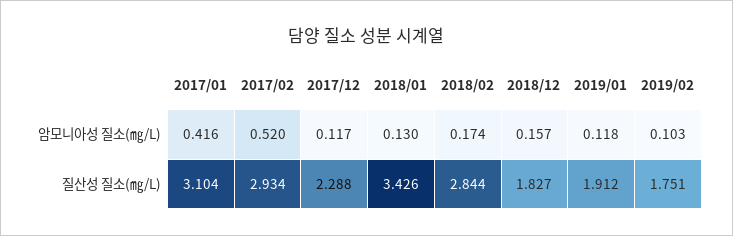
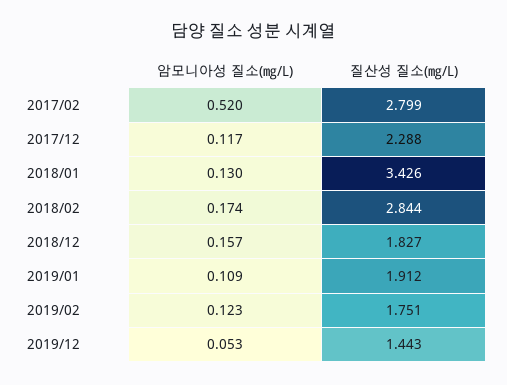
2017/01, 암모니아성 질소(㎎/L): 0.416 -> none
2019/01, 암모니아성 질소(㎎/L): 0.118 -> 0.109
2019/02, 암모니아성 질소(㎎/L): 0.103 -> 0.123
2017/01, 질산성 질소(㎎/L): 3.104 -> none
2017/02, 질산성 질소(㎎/L): 2.934 -> 2.799
2019/12, 암모니아성 질소(㎎/L): none -> 0.053
2019/12, 질산성 질소(㎎/L): none -> 1.443

